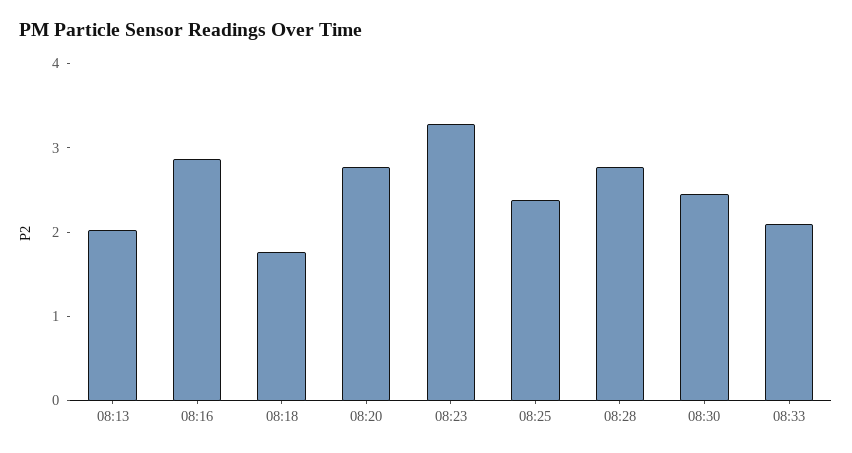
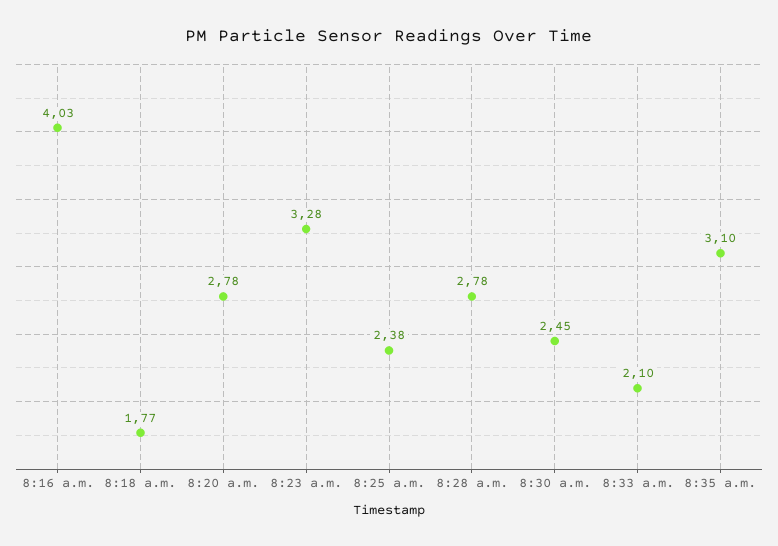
08:13: 2 -> none
08:16: 2.8 -> 4.03
8:35 a.m.: none -> 3.1

